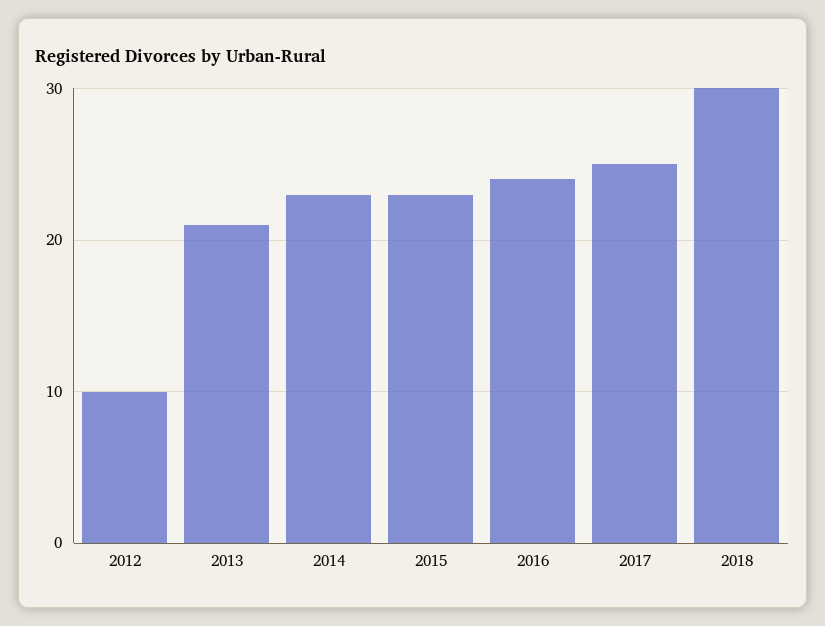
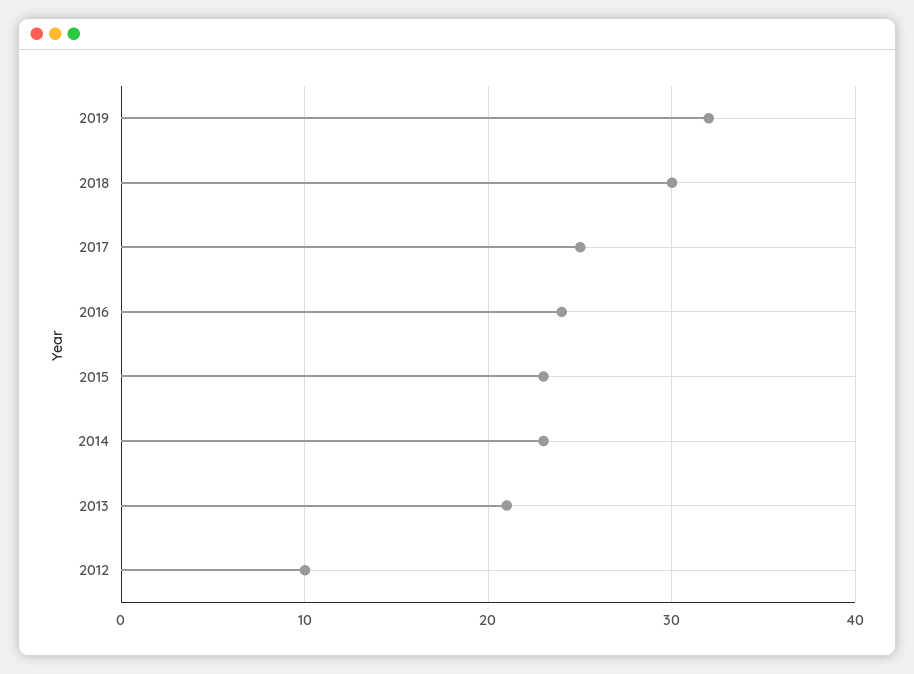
2019: none -> 32

